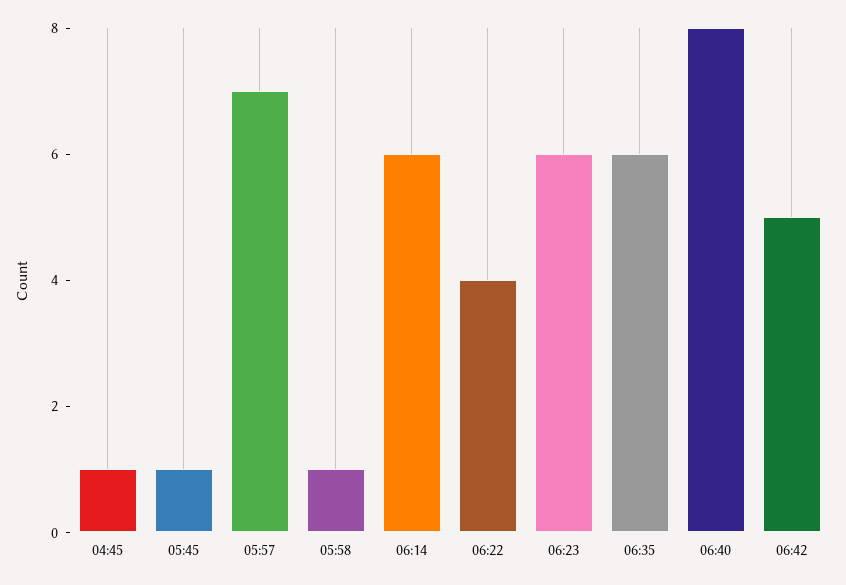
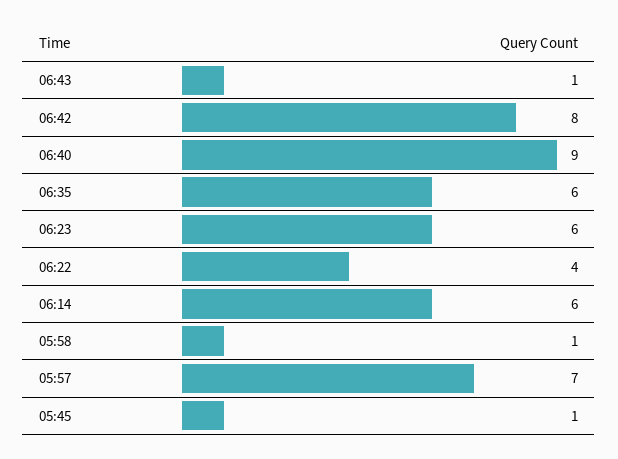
04:45: 1 -> none
06:40: 8 -> 9
06:42: 5 -> 8
06:43: none -> 1

